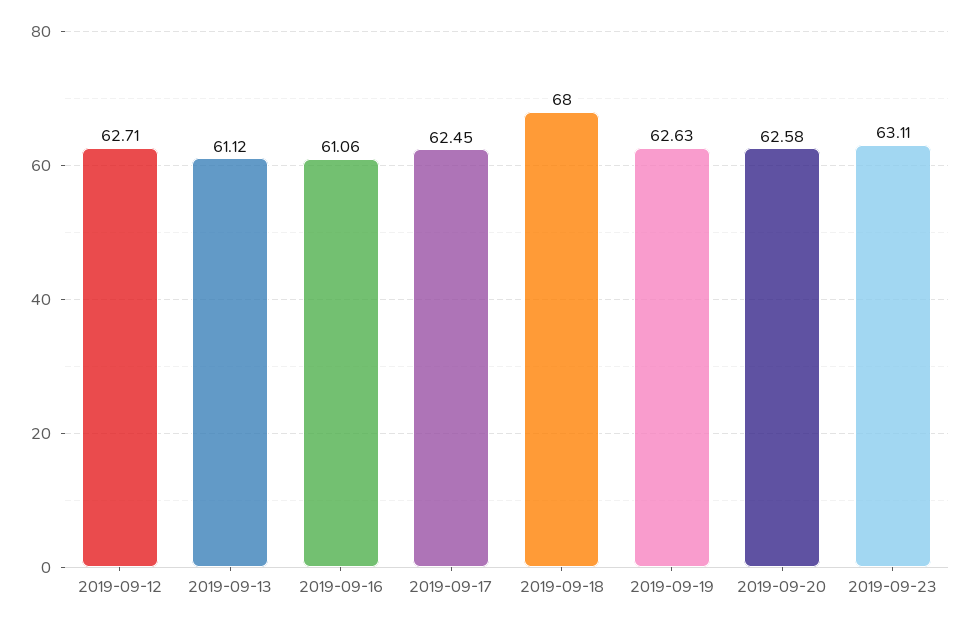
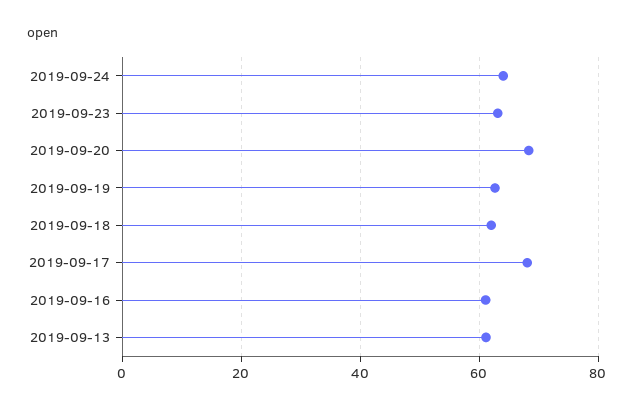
2019-09-12: 62.71 -> none
2019-09-17: 62.45 -> 68
2019-09-18: 68 -> 62
2019-09-20: 62.58 -> 68
2019-09-24: none -> 64

